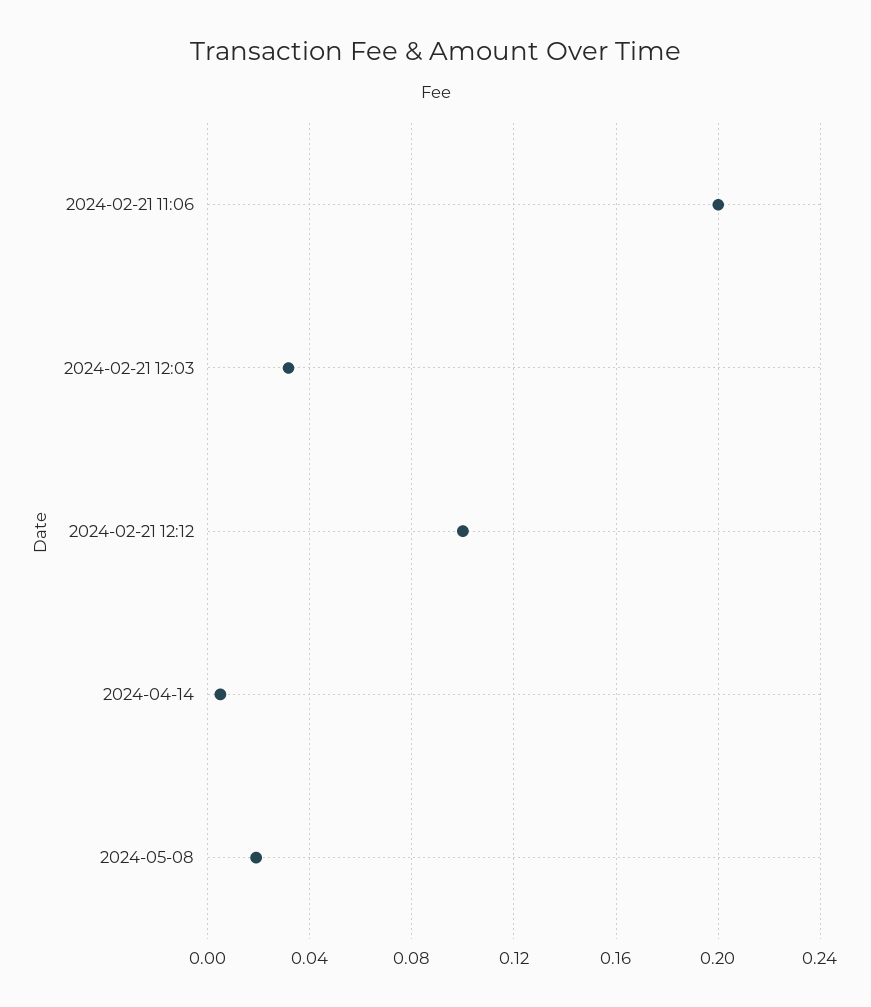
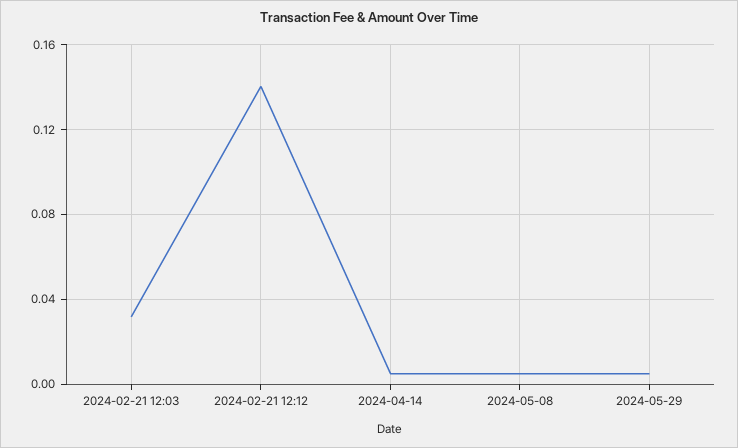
2024-02-21 11:06: 0.2 -> none
2024-02-21 12:12: 0.1 -> 0.14
2024-05-08: 0.02 -> 0.005
2024-05-29: none -> 0.005

